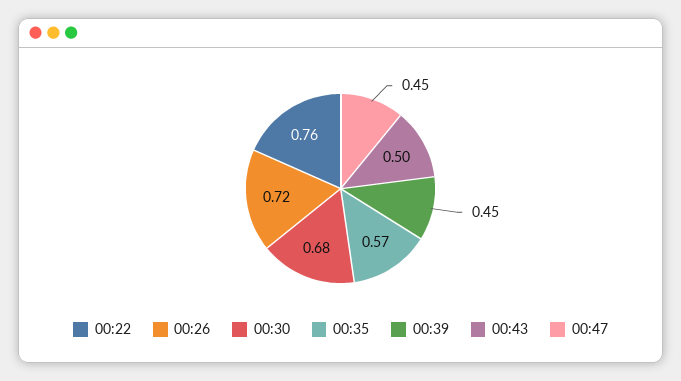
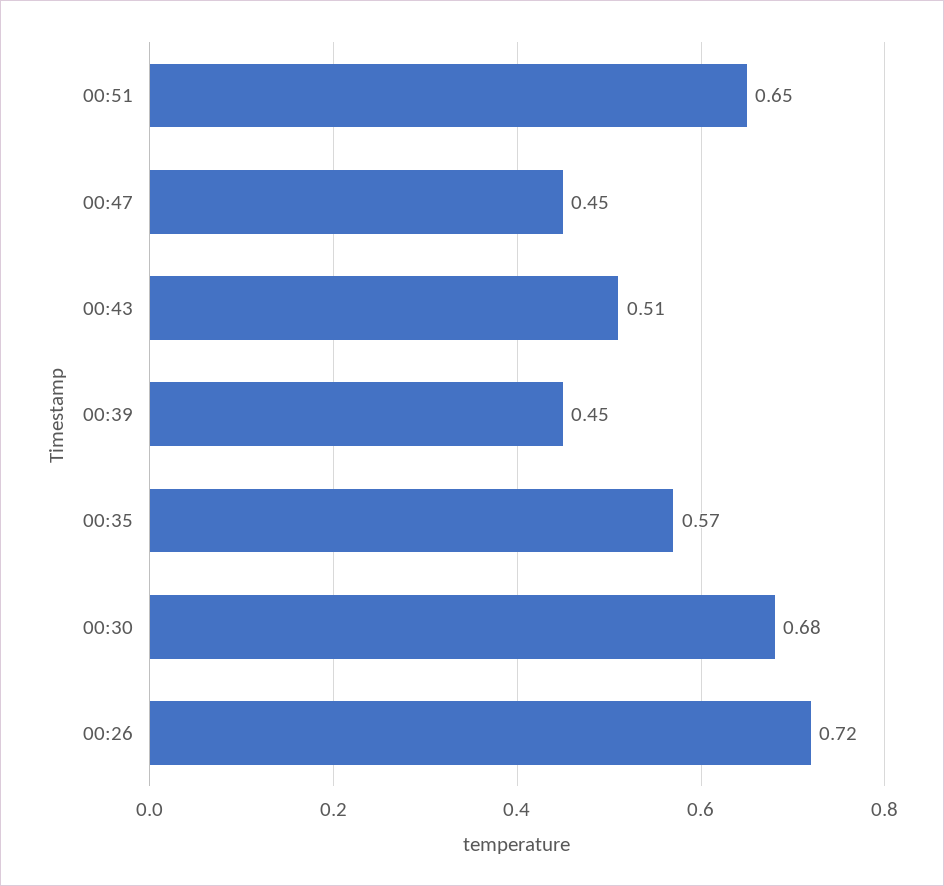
00:22: 0.76 -> none
00:43: 0.5 -> 0.51
00:51: none -> 0.65

